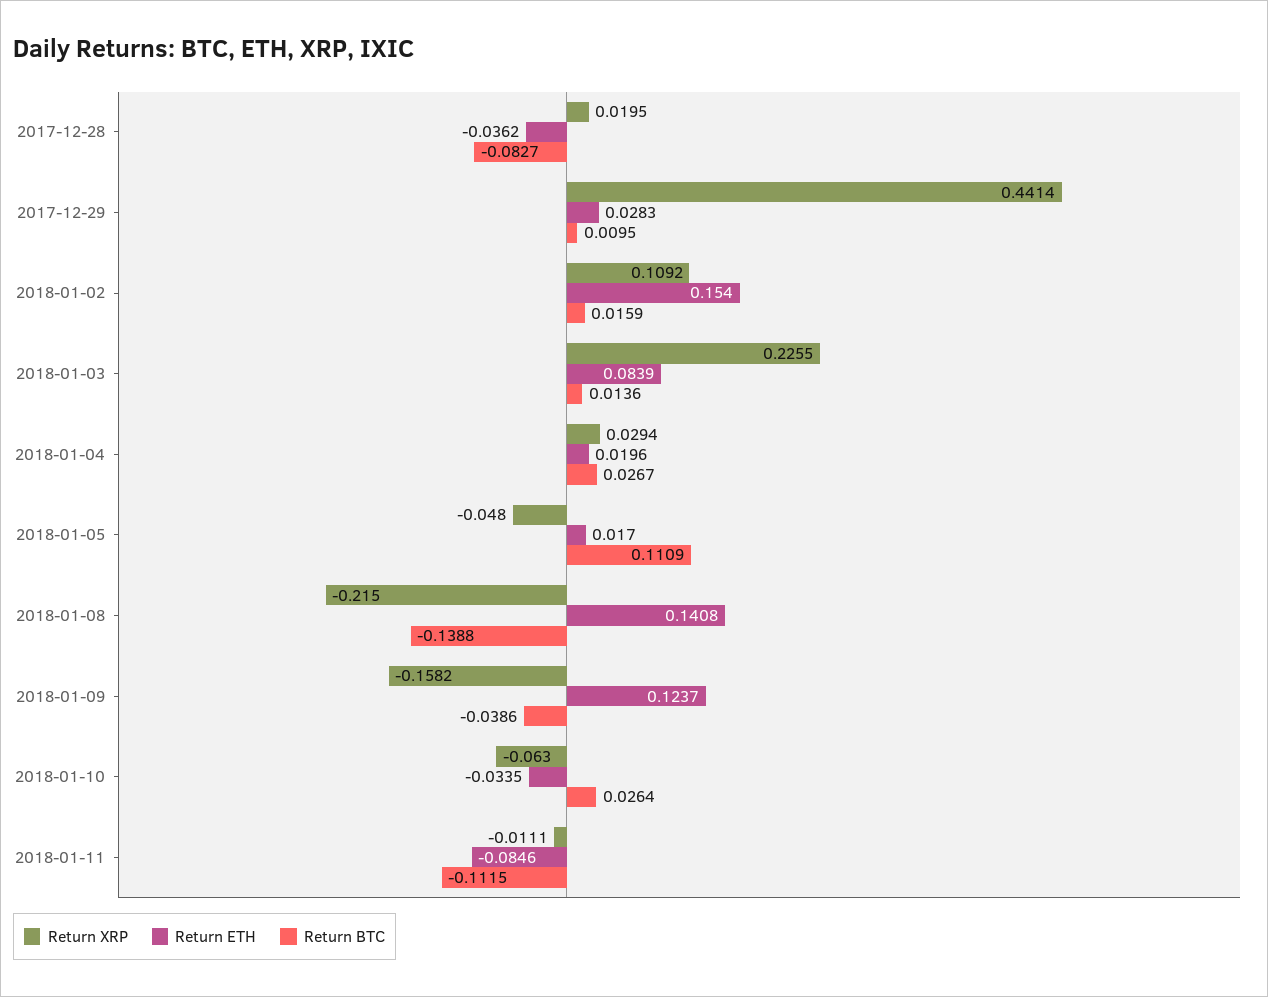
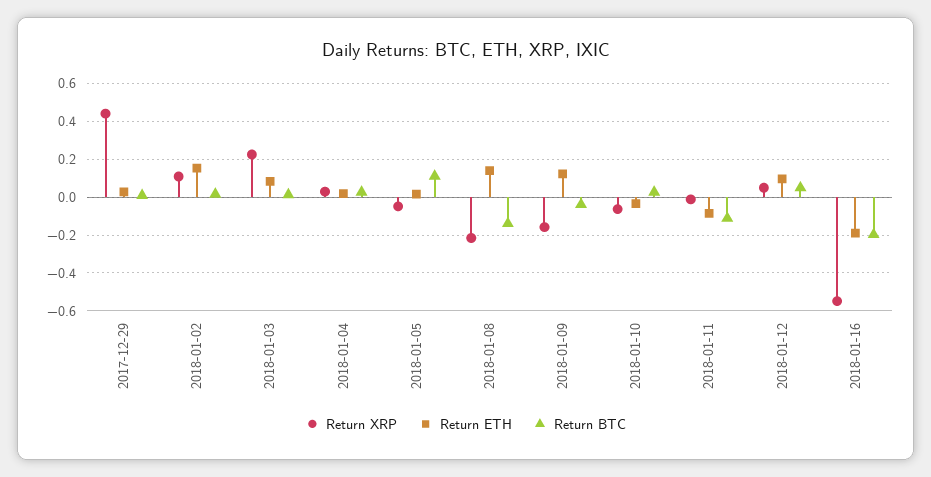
Return XRP, 2017-12-28: 0.0195 -> none
Return ETH, 2017-12-28: -0.0362 -> none
Return BTC, 2017-12-28: -0.0827 -> none
Return XRP, 2018-01-12: none -> 0.05
Return ETH, 2018-01-12: none -> 0.1
Return BTC, 2018-01-12: none -> 0.05
Return XRP, 2018-01-16: none -> -0.55
Return ETH, 2018-01-16: none -> -0.2
Return BTC, 2018-01-16: none -> -0.2

